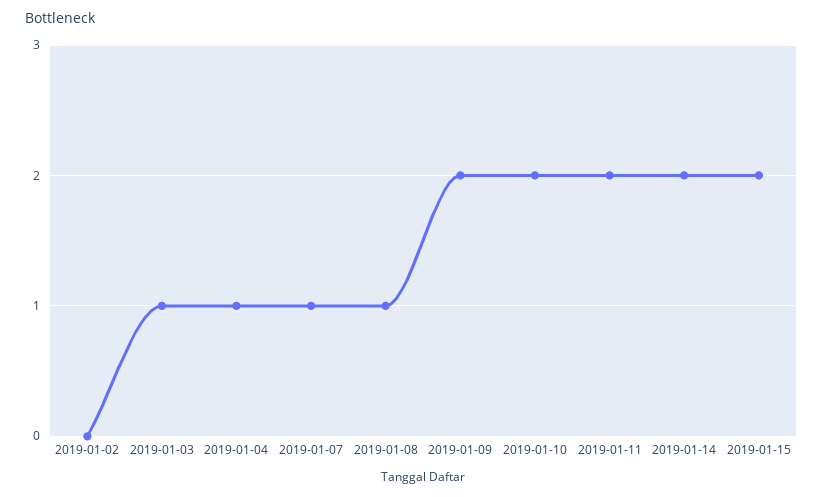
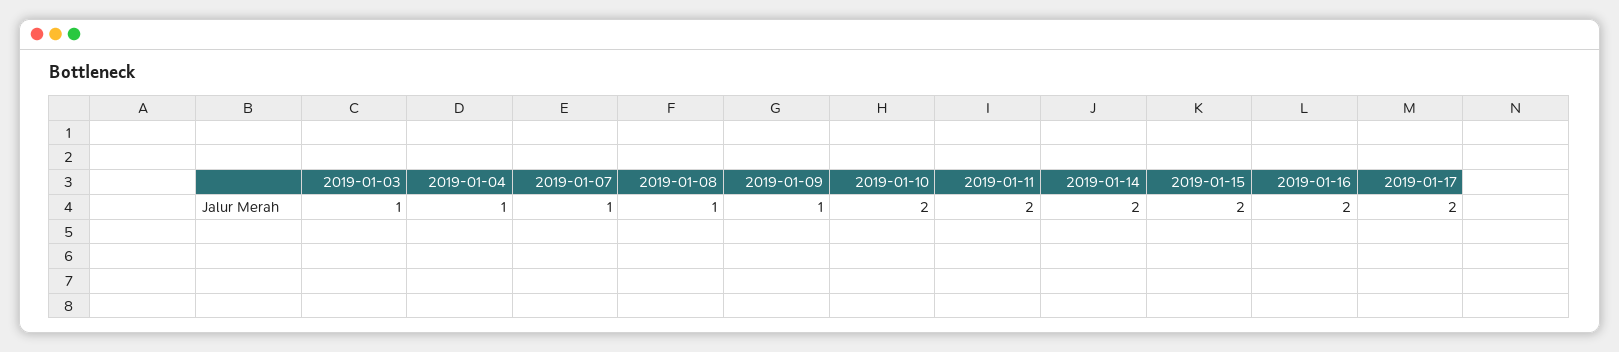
2019-01-02: 0 -> none
2019-01-09: 2 -> 1
2019-01-16: none -> 2
2019-01-17: none -> 2

